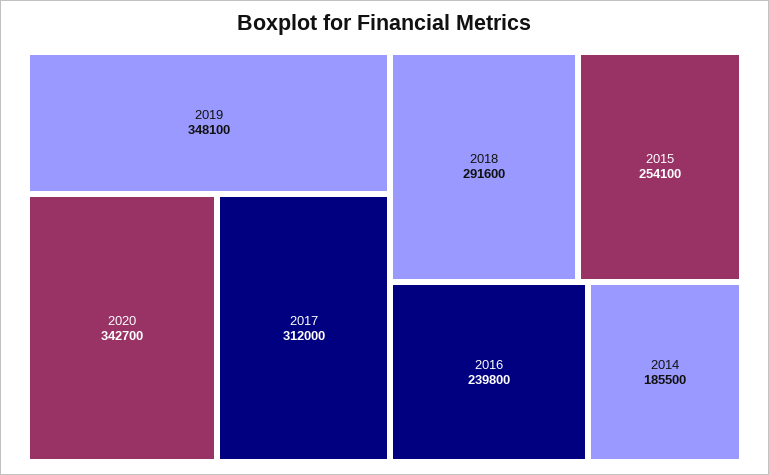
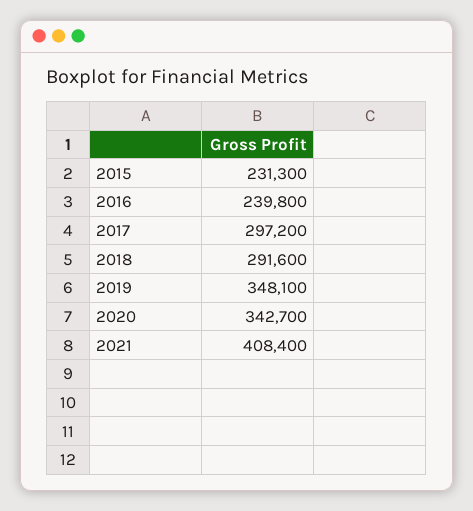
2017: 312000 -> 297200
2015: 254100 -> 231300
2014: 185500 -> none
2021: none -> 408400

